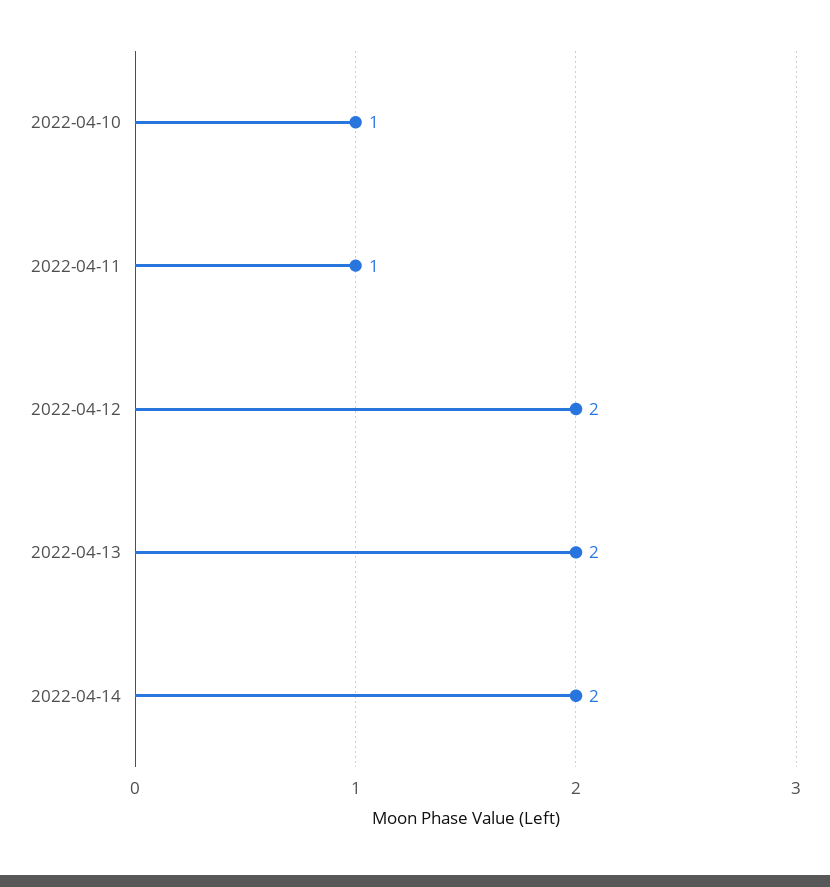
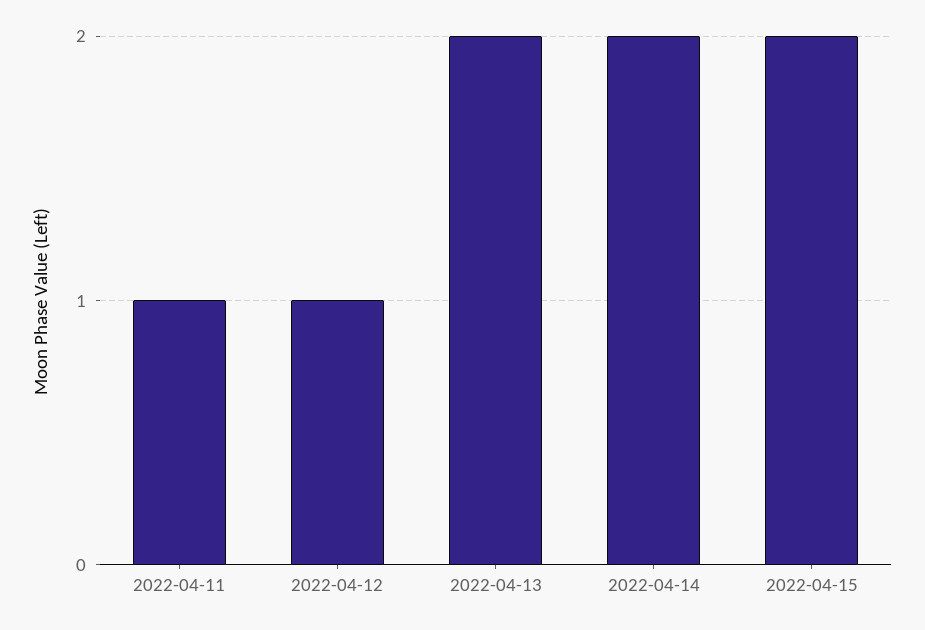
2022-04-10: 1 -> none
2022-04-12: 2 -> 1
2022-04-15: none -> 2

